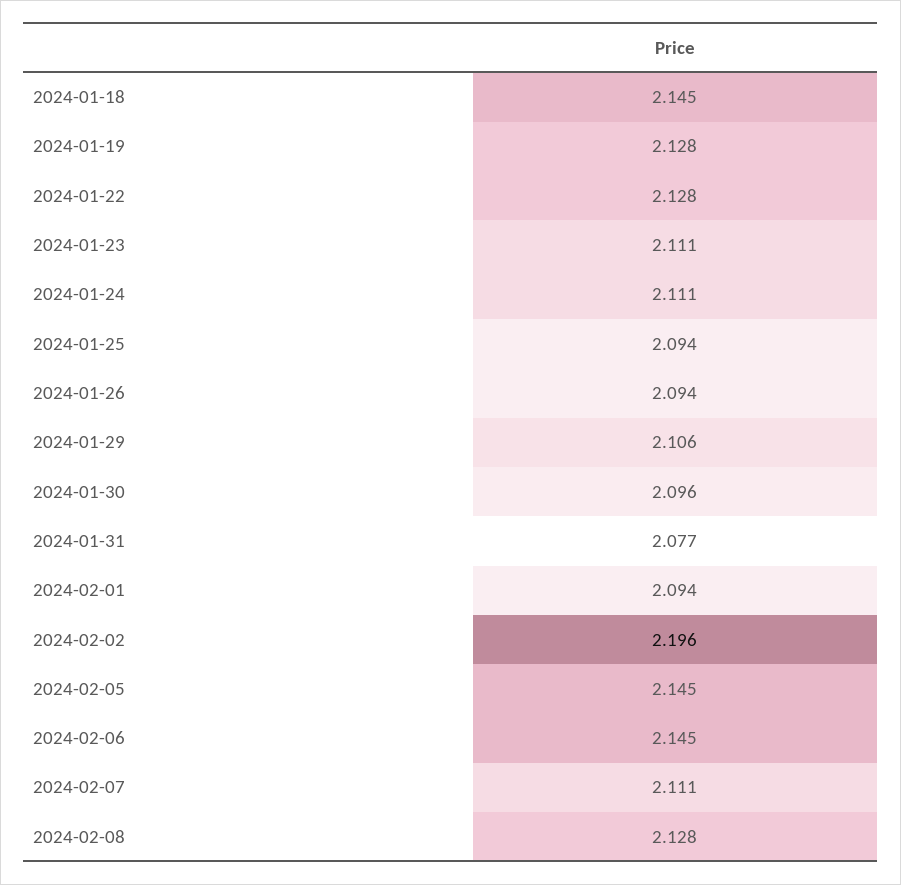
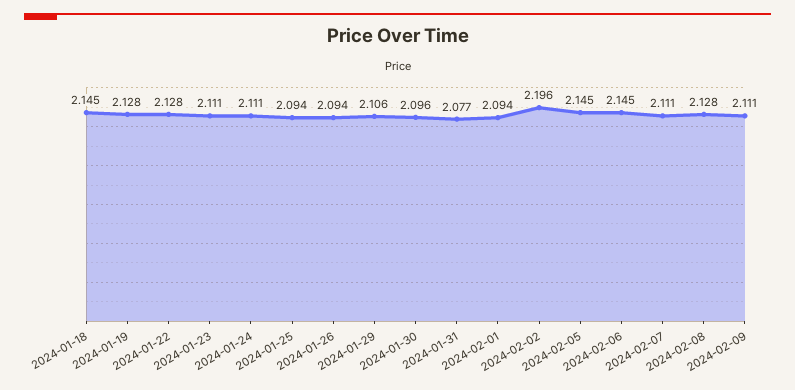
2024-02-09: none -> 2.111

